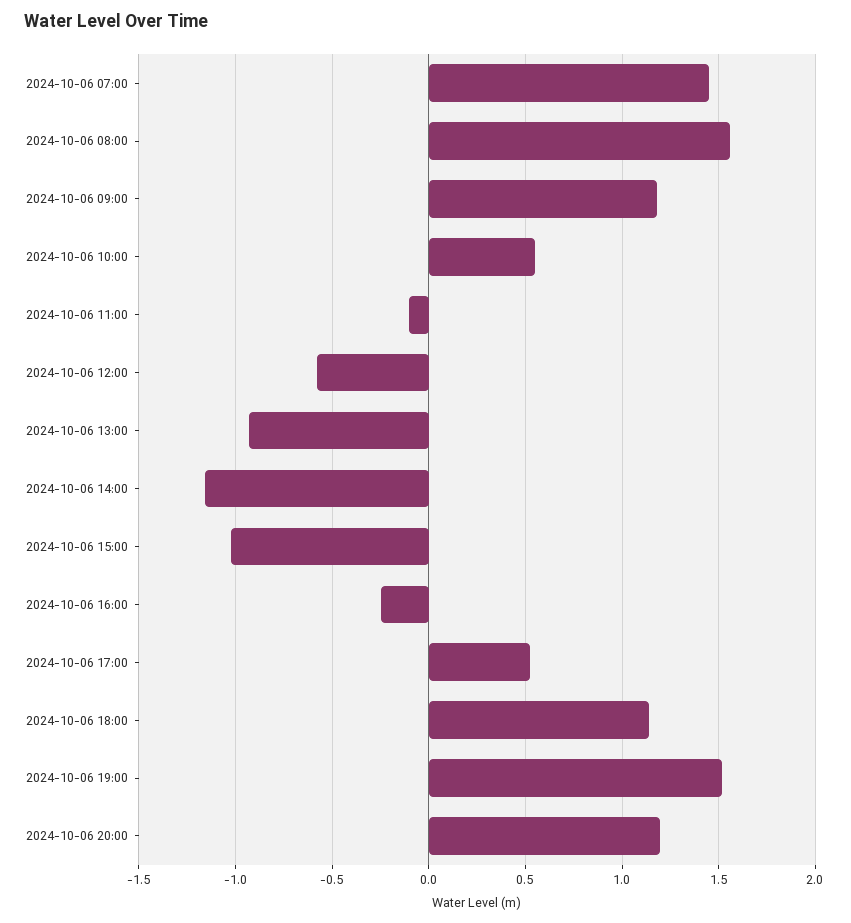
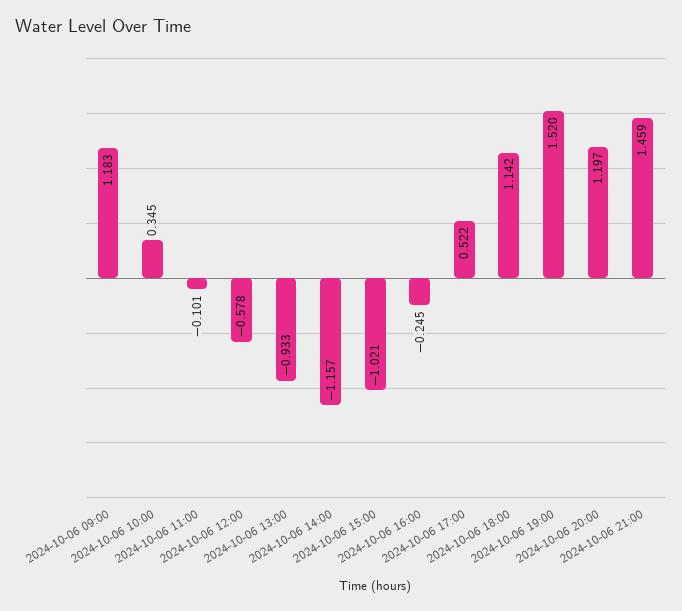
2024-10-06 07:00: 1.45 -> none
2024-10-06 08:00: 1.55 -> none
2024-10-06 10:00: 0.55 -> 0.345
2024-10-06 21:00: none -> 1.459

